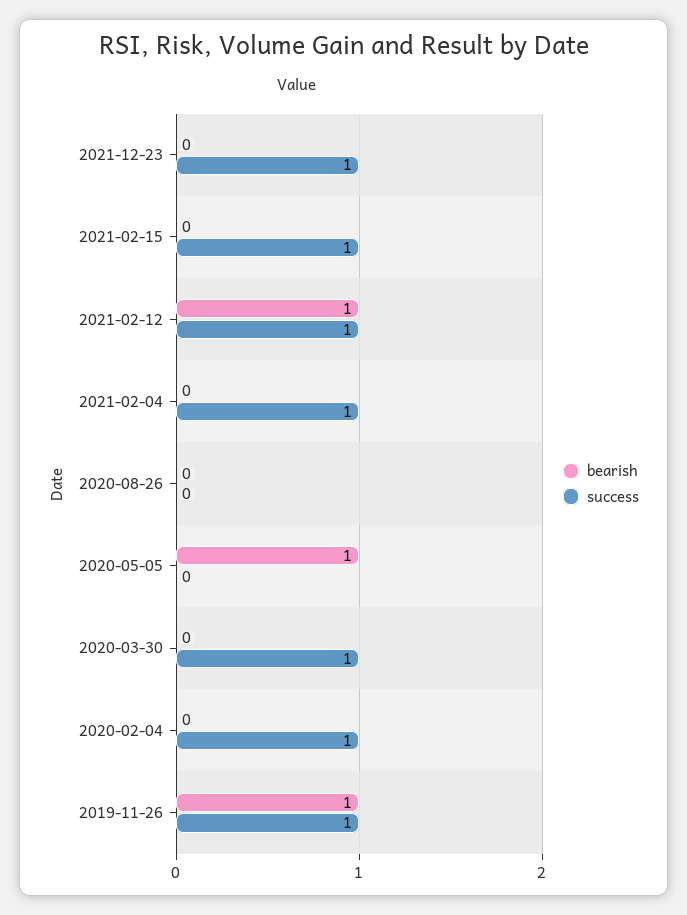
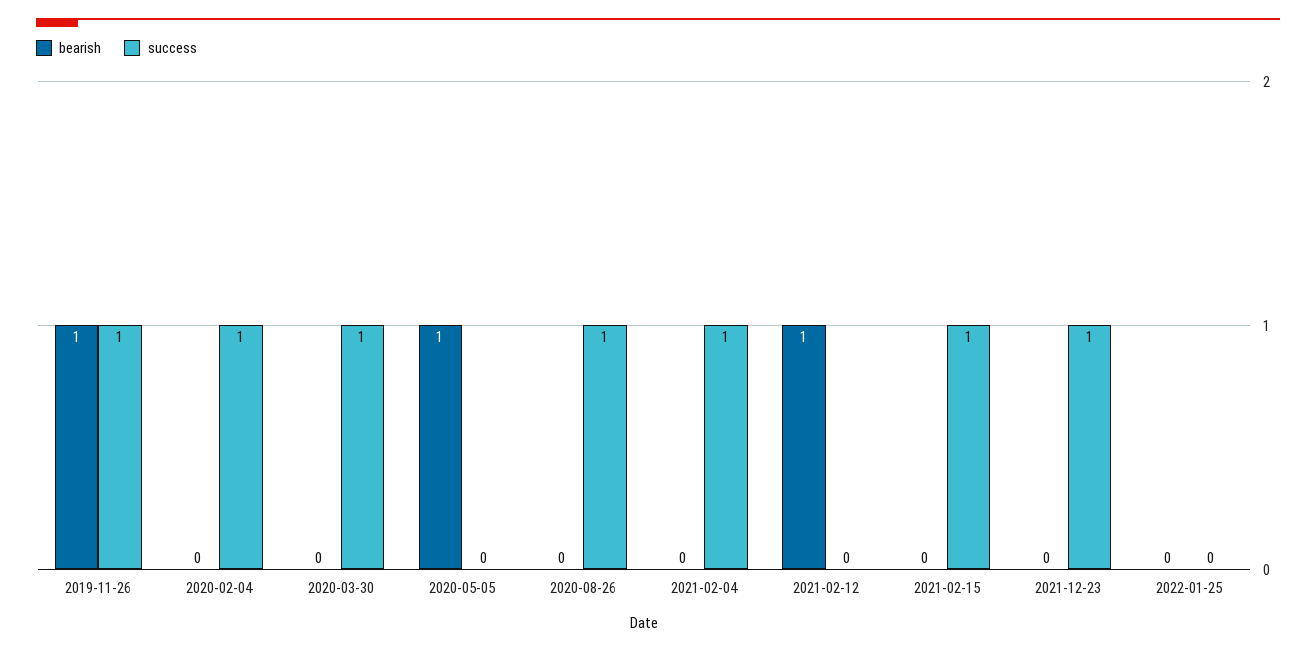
success, 2021-02-12: 1 -> 0
success, 2020-08-26: 0 -> 1
bearish, 2022-01-25: none -> 0
success, 2022-01-25: none -> 0

